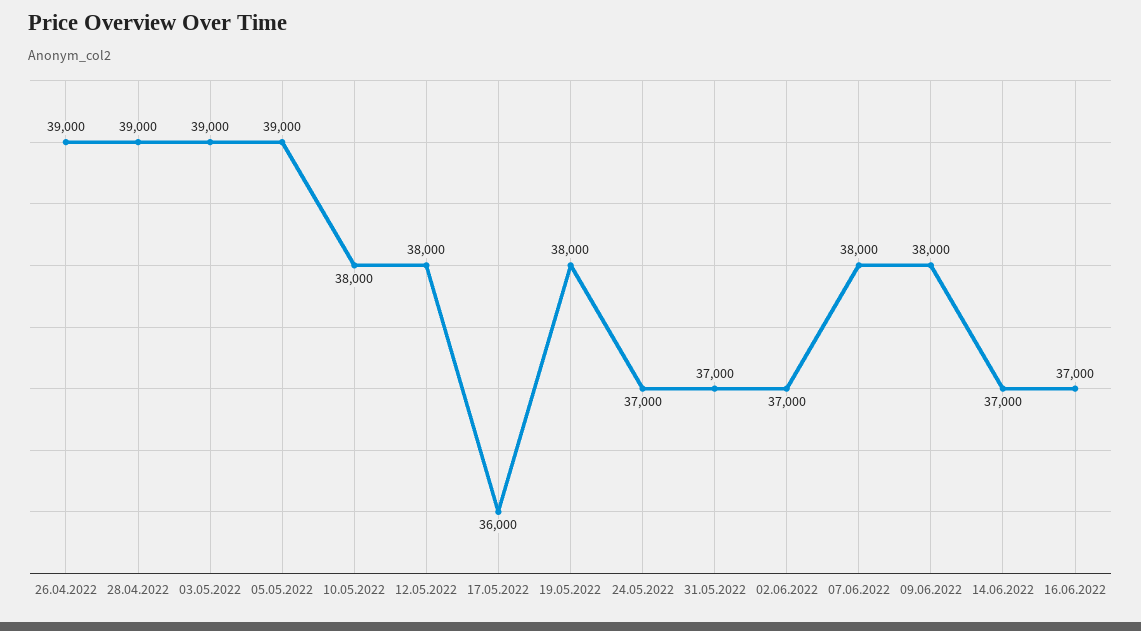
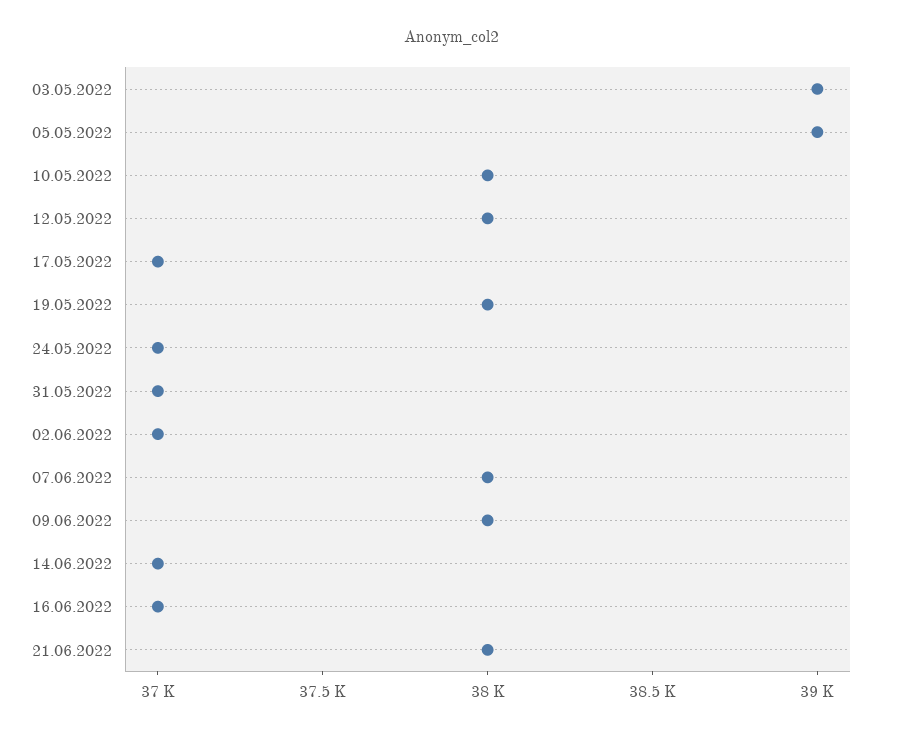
26.04.2022: 39000 -> none
28.04.2022: 39000 -> none
17.05.2022: 36000 -> 37000
21.06.2022: none -> 38000

